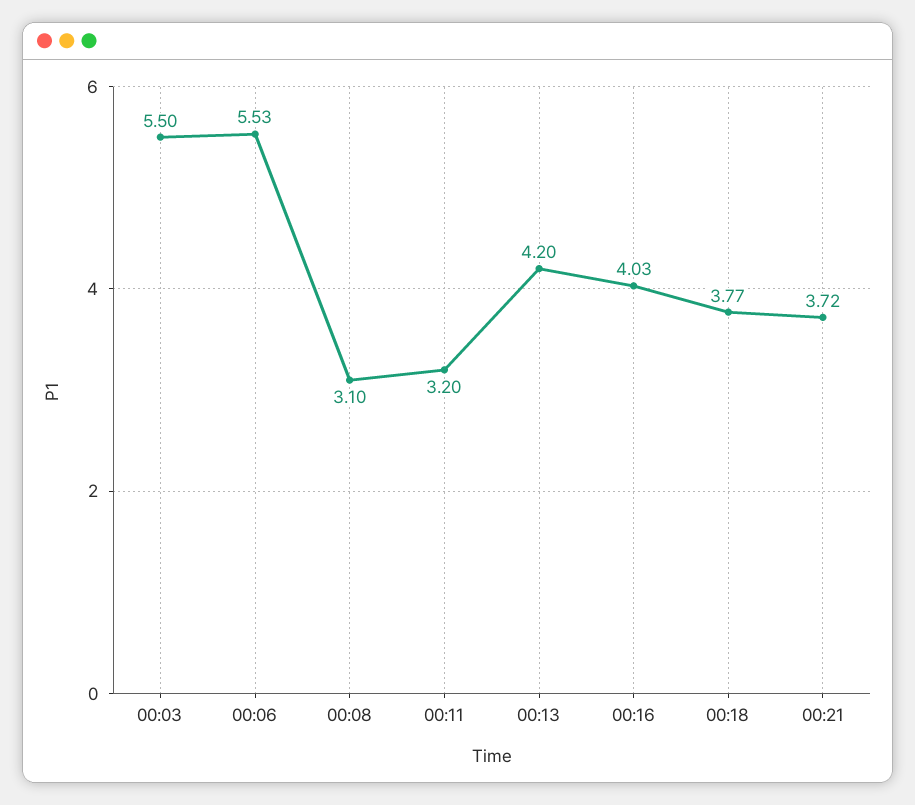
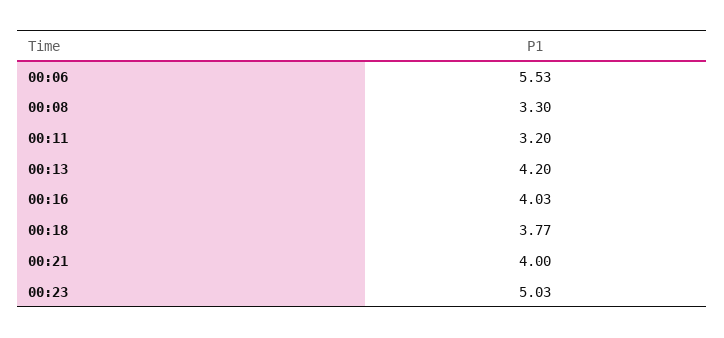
00:03: 5.5 -> none
00:08: 3.1 -> 3.3
00:21: 3.72 -> 4
00:23: none -> 5.03

